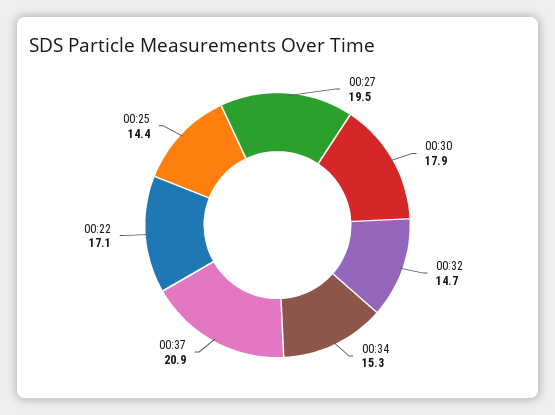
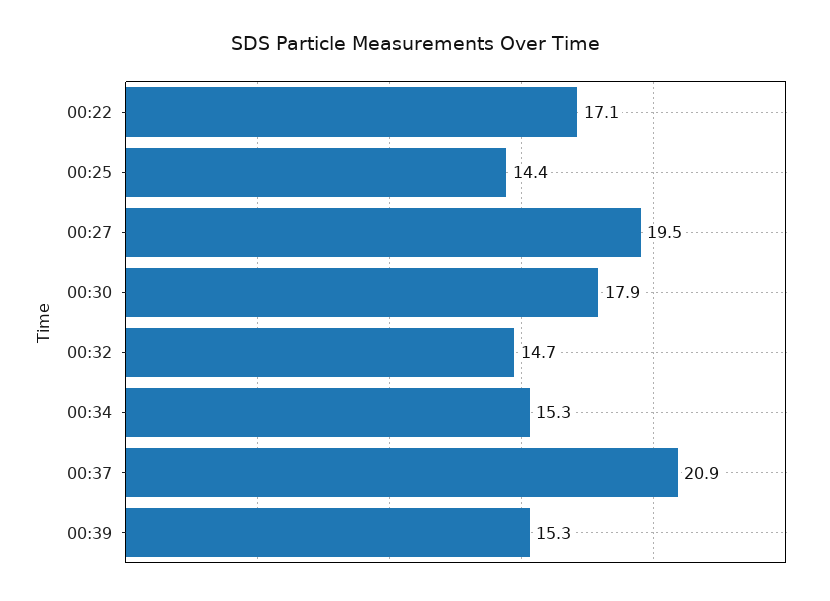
00:39: none -> 15.3

